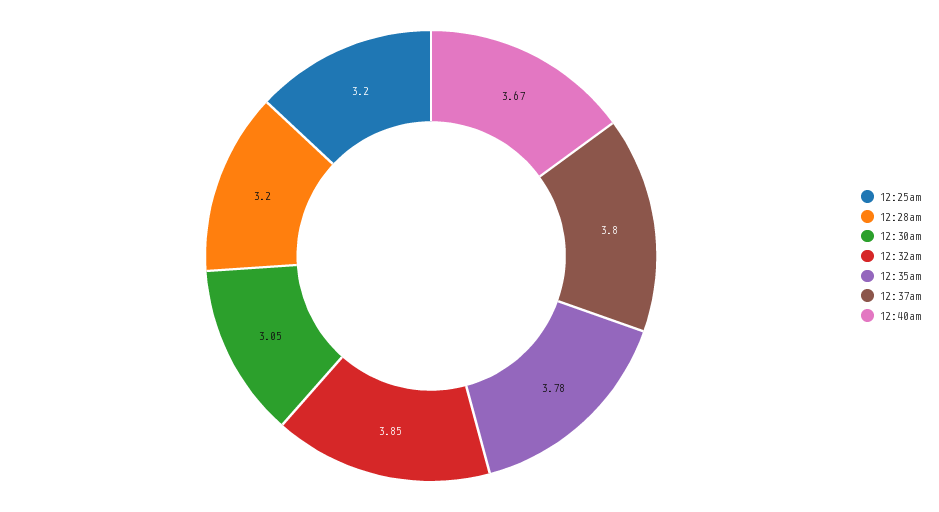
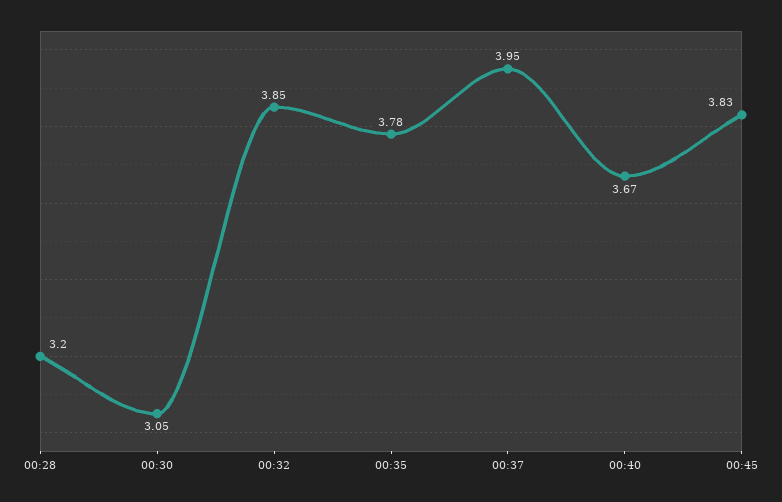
12:25am: 3.2 -> none
12:37am: 3.8 -> 3.95
00:45: none -> 3.83

